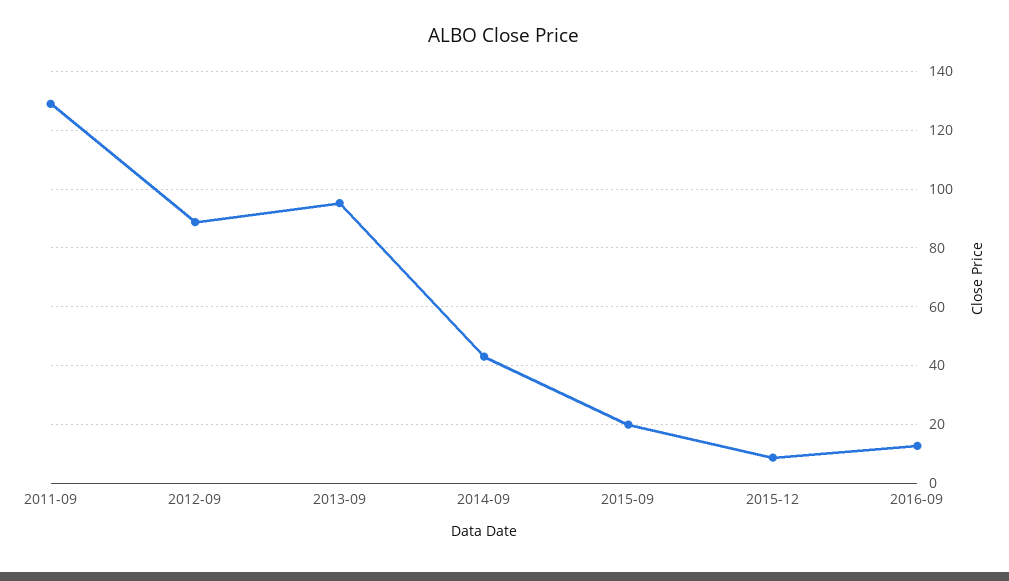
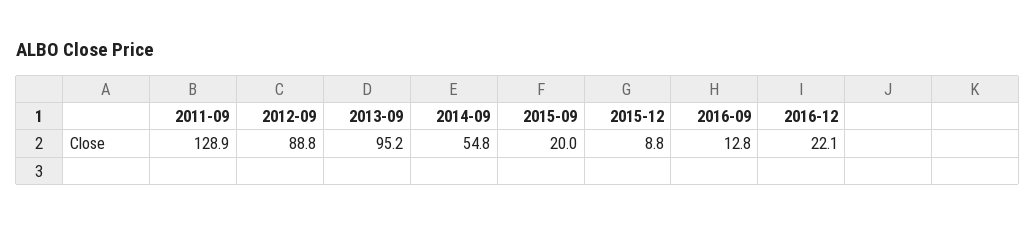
2014-09: 42.5 -> 54.8
2016-12: none -> 22.1

